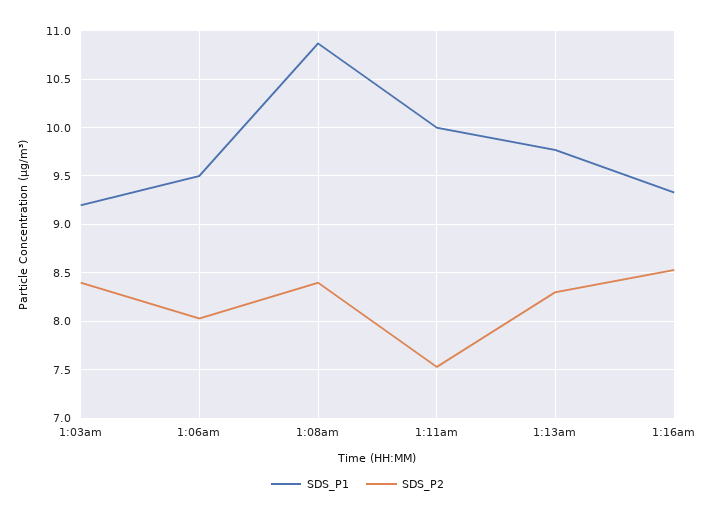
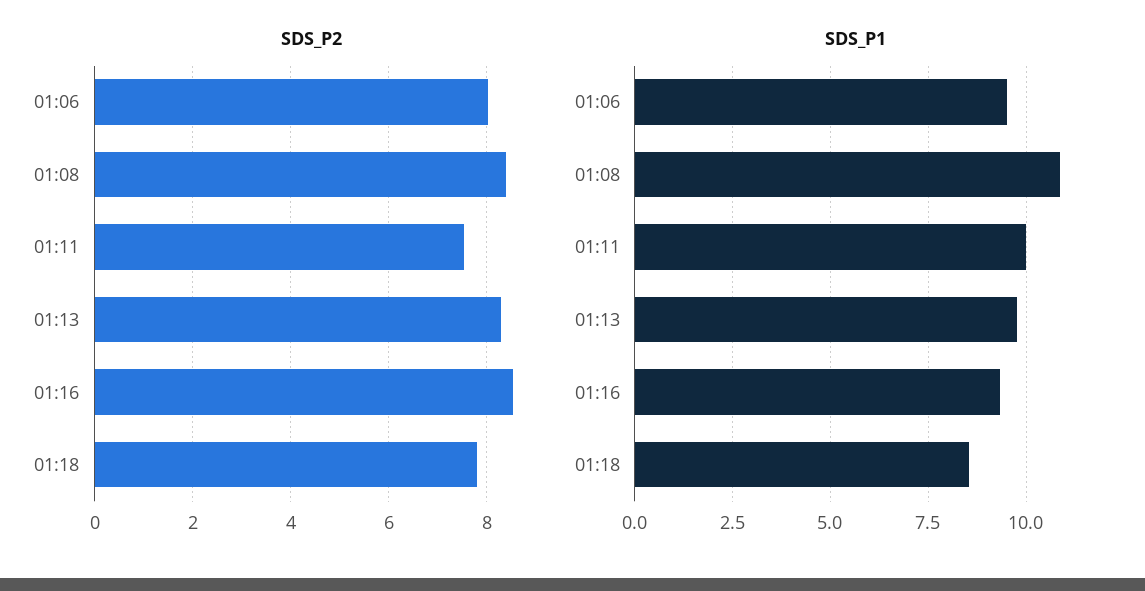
SDS_P1, 1:03am: 9.2 -> none
SDS_P2, 1:03am: 8.4 -> none
SDS_P2, 01:18: none -> 7.8
SDS_P1, 01:18: none -> 8.5

